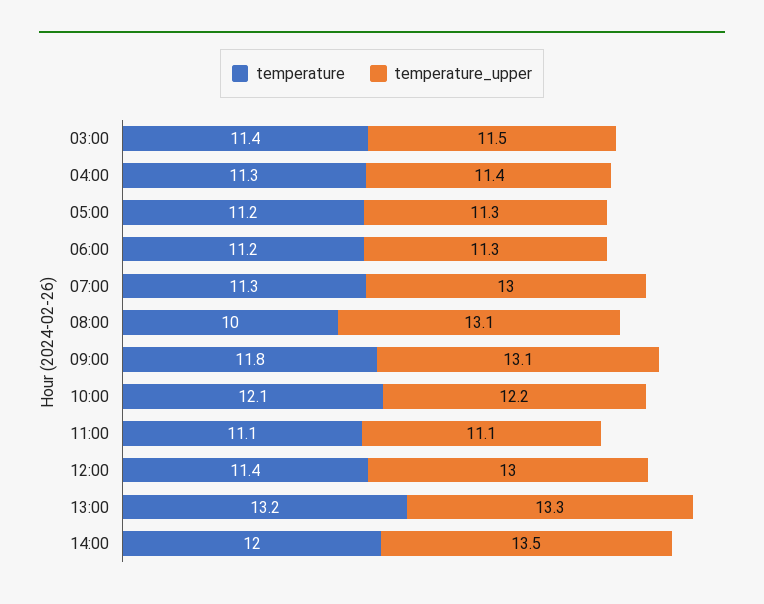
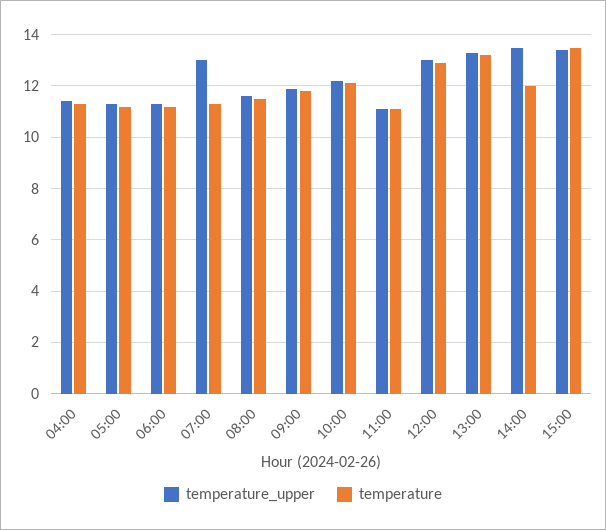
temperature, 03:00: 11.4 -> none
temperature_upper, 03:00: 11.5 -> none
temperature, 08:00: 10 -> 11.5
temperature_upper, 08:00: 13.1 -> 11.5
temperature_upper, 09:00: 13.1 -> 12
temperature, 12:00: 11.4 -> 13
temperature_upper, 15:00: none -> 13.5
temperature, 15:00: none -> 13.5

